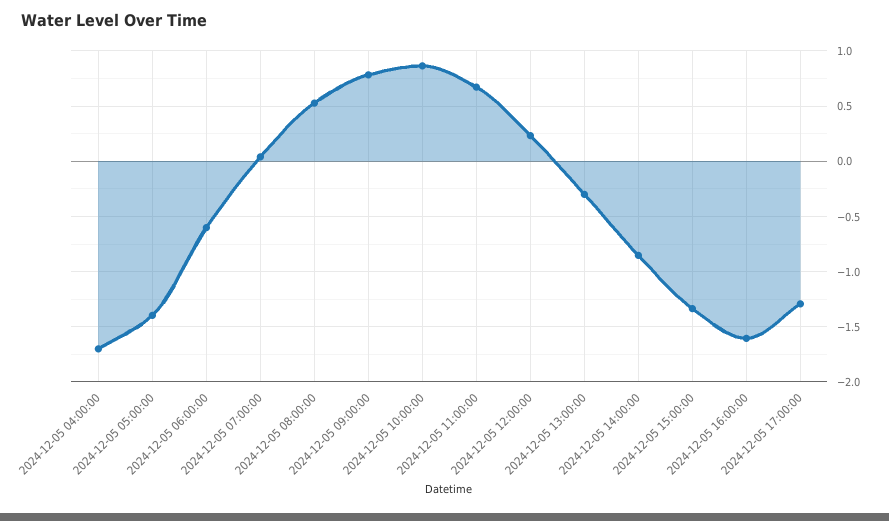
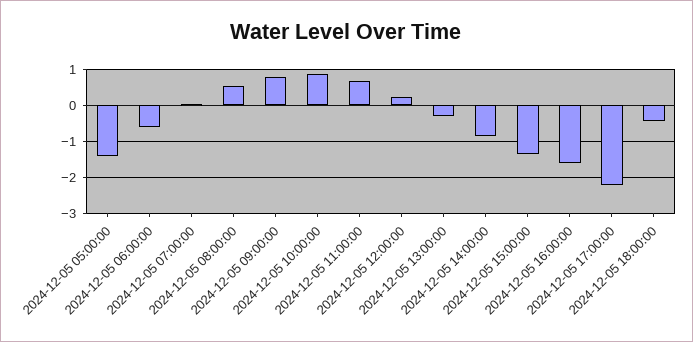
2024-12-05 04:00:00: -1.7 -> none
2024-12-05 17:00:00: -1.3 -> -2.2
2024-12-05 18:00:00: none -> -0.4

